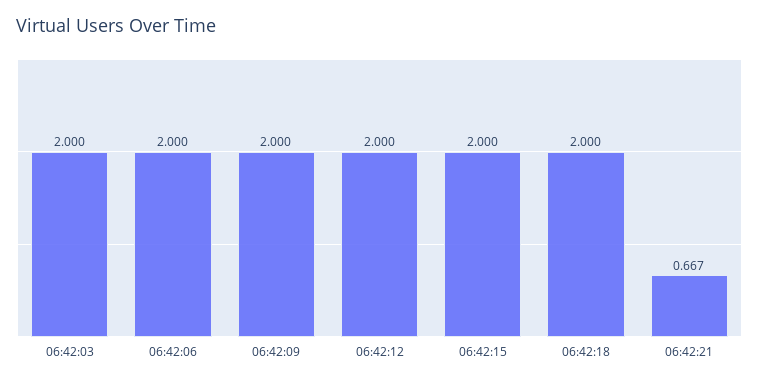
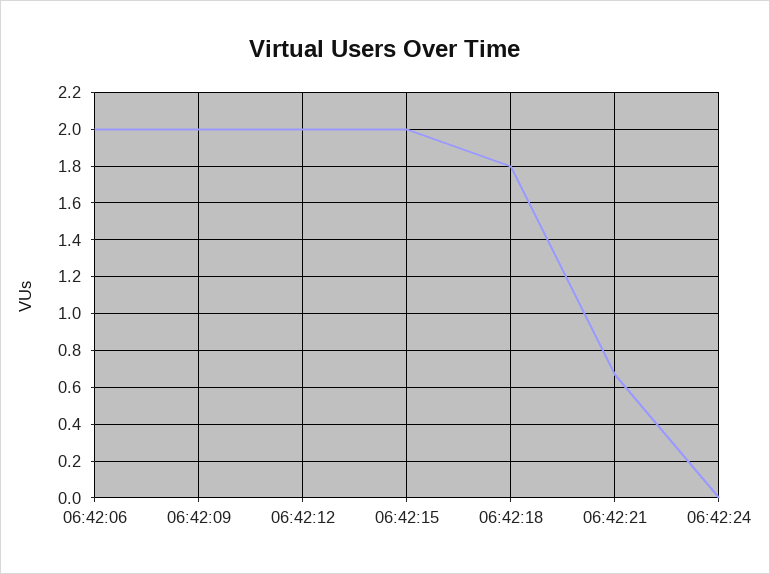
06:42:03: 2 -> none
06:42:18: 2 -> 1.8
06:42:24: none -> 0

